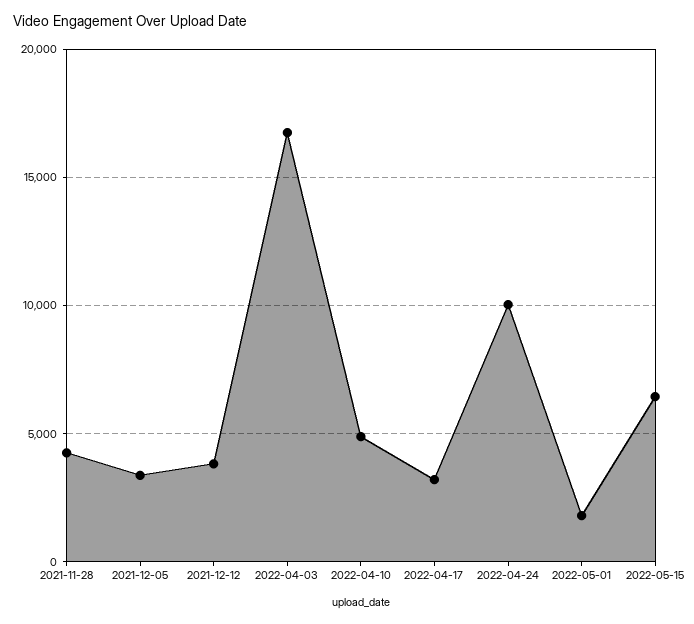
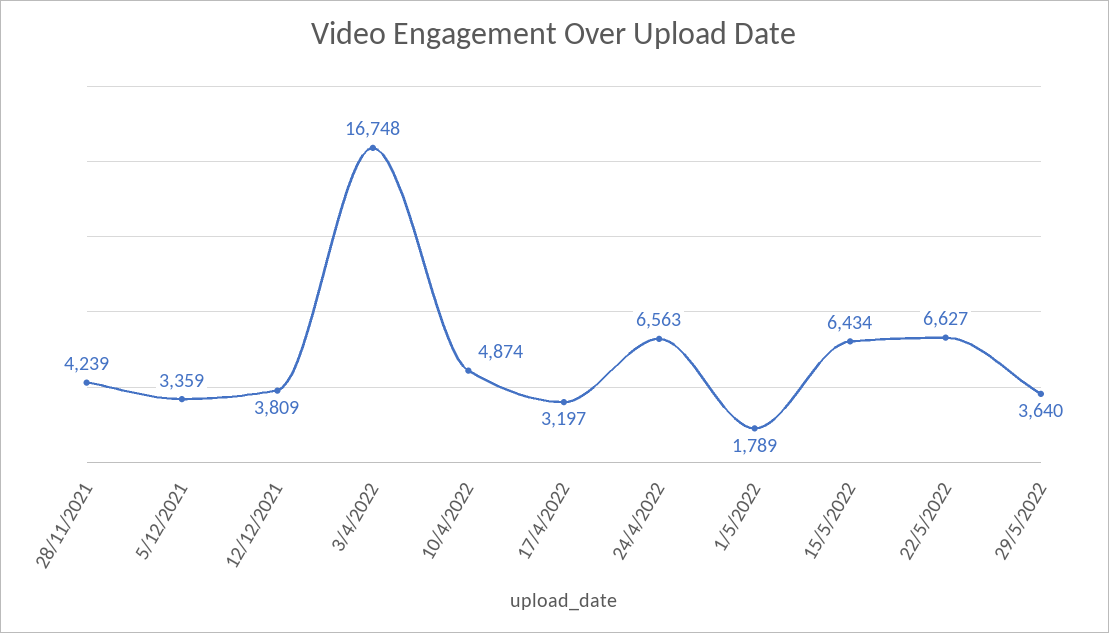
2022-04-24: 10000 -> 6563
22/5/2022: none -> 6627
29/5/2022: none -> 3640

